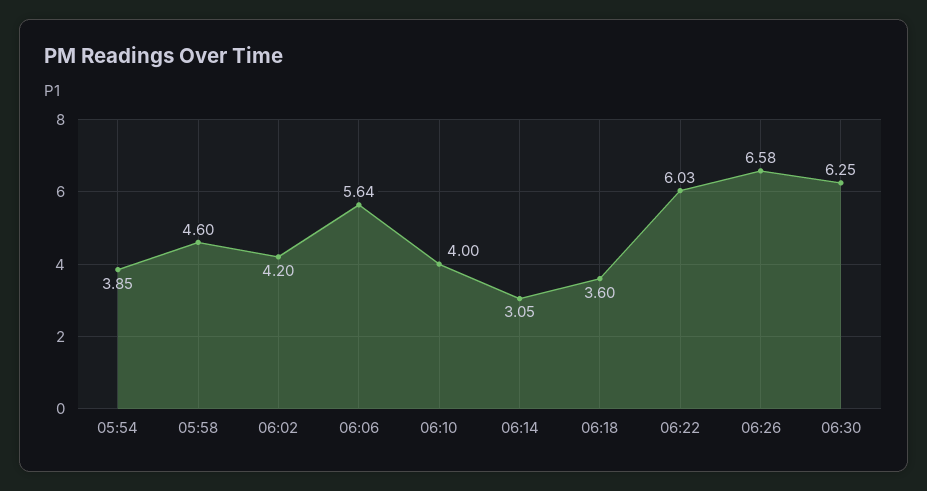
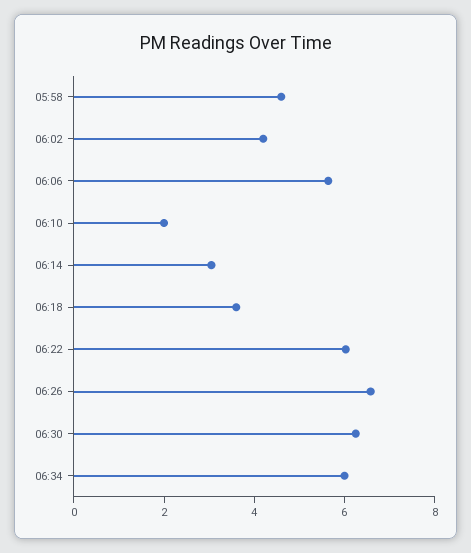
05:54: 3.85 -> none
06:10: 4 -> 2
06:34: none -> 6

